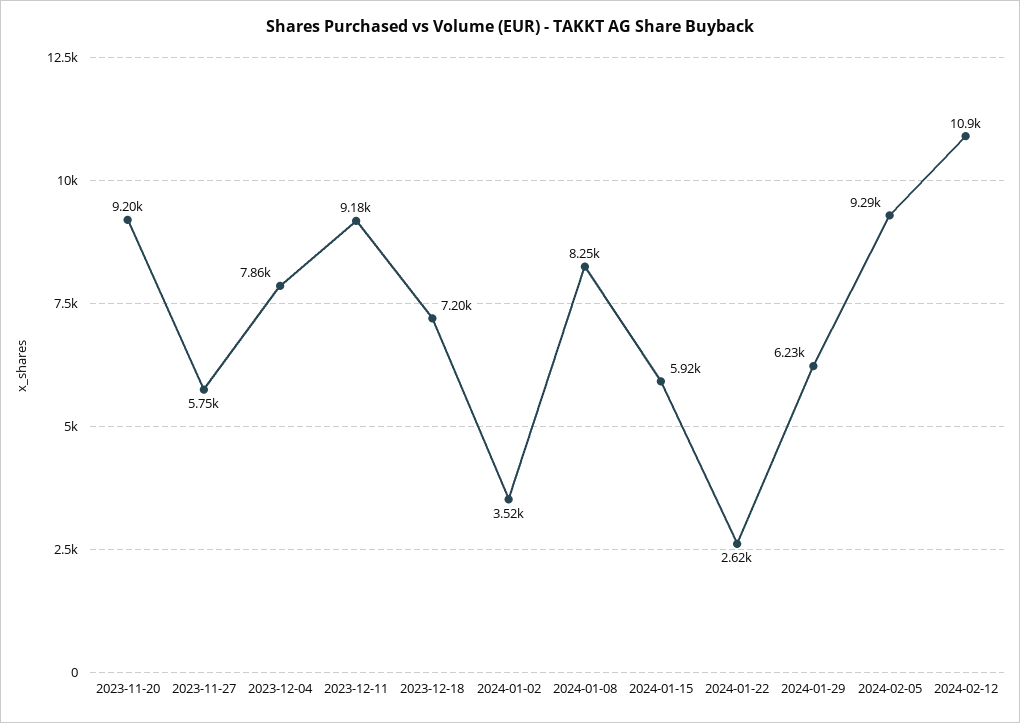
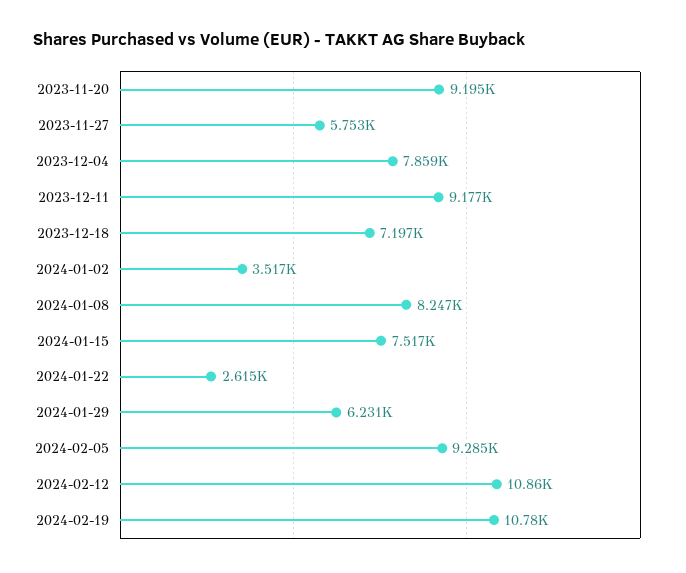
2024-01-15: 5920 -> 7517
2024-02-19: none -> 10780

